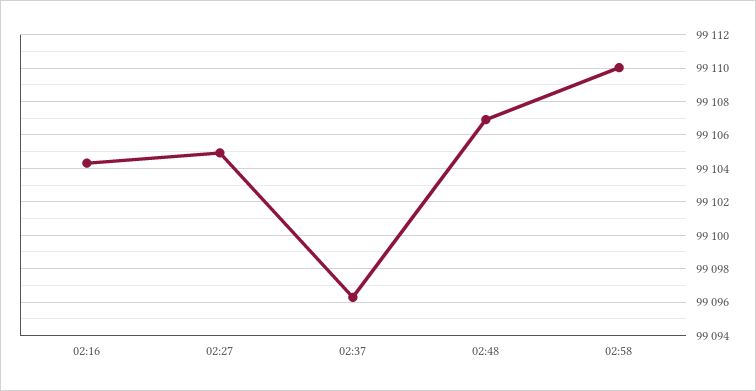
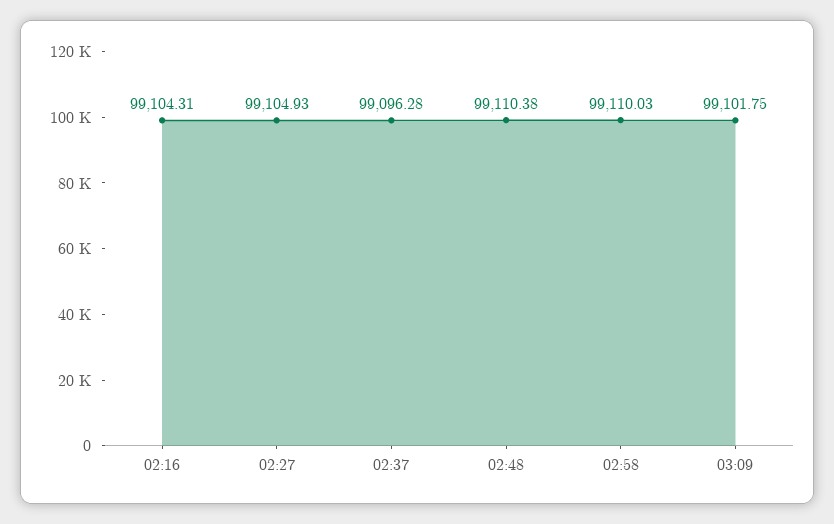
02:48: 99107 -> 99110.38
03:09: none -> 99101.75

